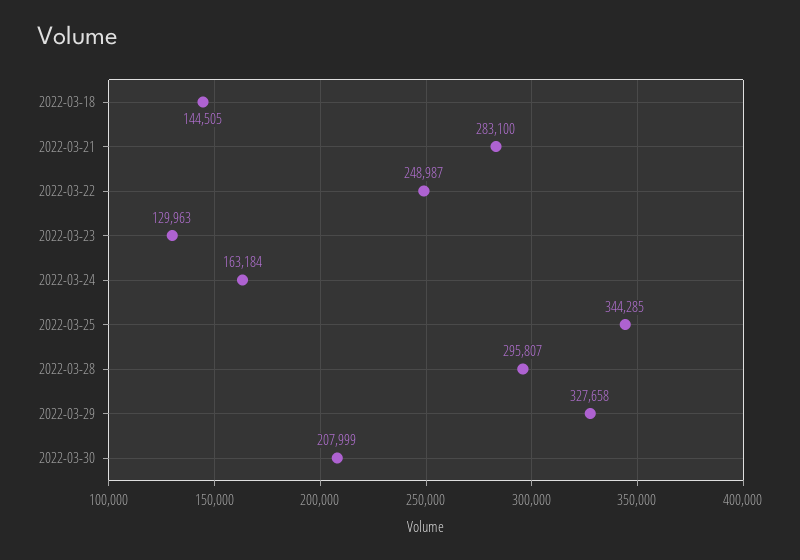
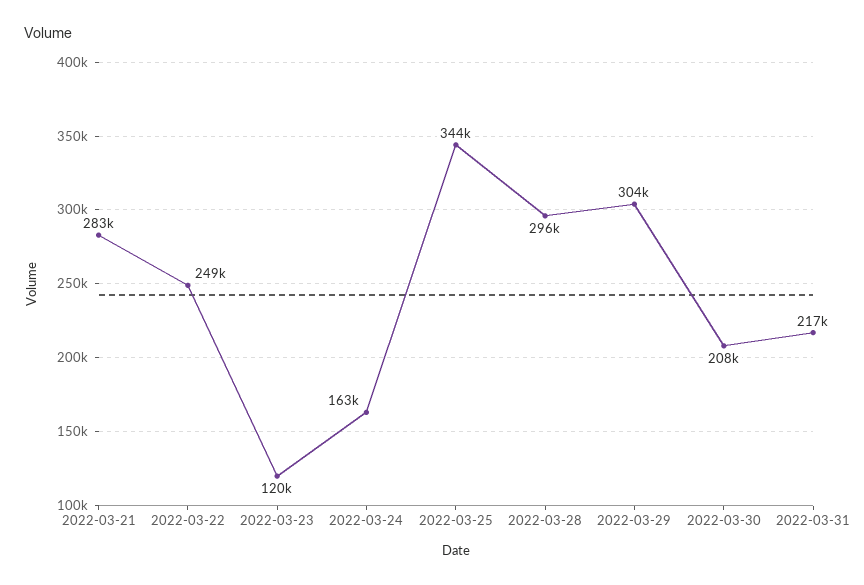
2022-03-18: 144505 -> none
2022-03-23: 129963 -> 120000
2022-03-29: 327658 -> 304000
2022-03-31: none -> 217000

